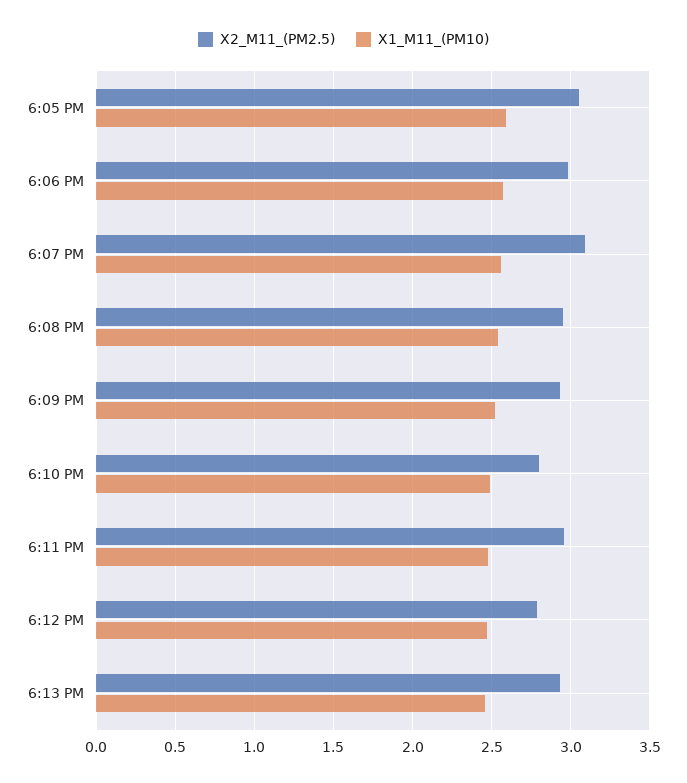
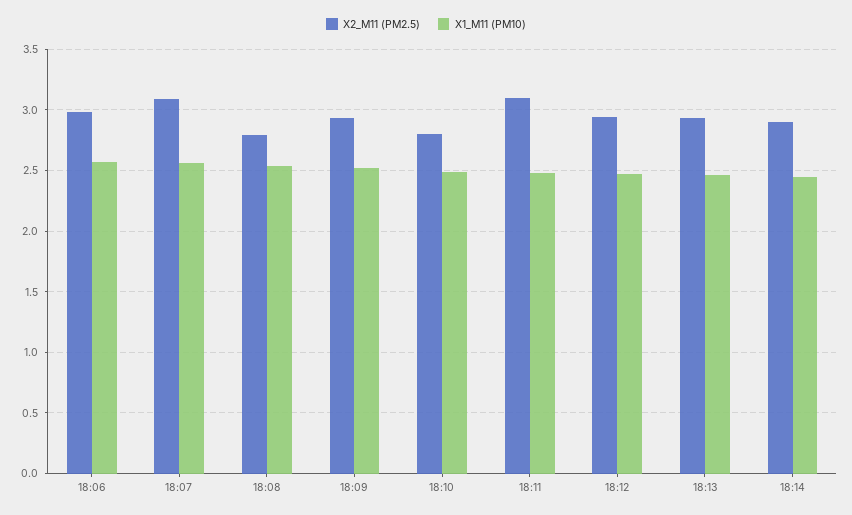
X2_M11_(PM2.5), 6:05 PM: 3.05 -> none
X1_M11_(PM10), 6:05 PM: 2.6 -> none
X2_M11_(PM2.5), 6:08 PM: 2.95 -> 2.8
X2_M11_(PM2.5), 6:11 PM: 2.95 -> 3.1
X2_M11_(PM2.5), 6:12 PM: 2.8 -> 2.95
X2_M11_(PM2.5), 18:14: none -> 2.9
X1_M11_(PM10), 18:14: none -> 2.45

